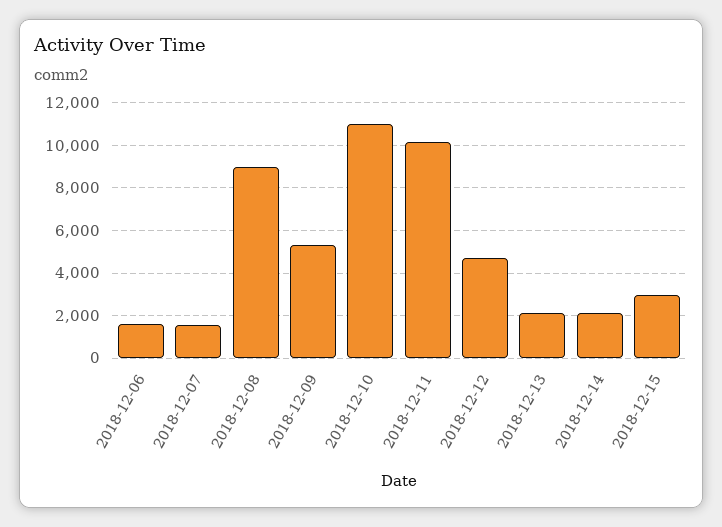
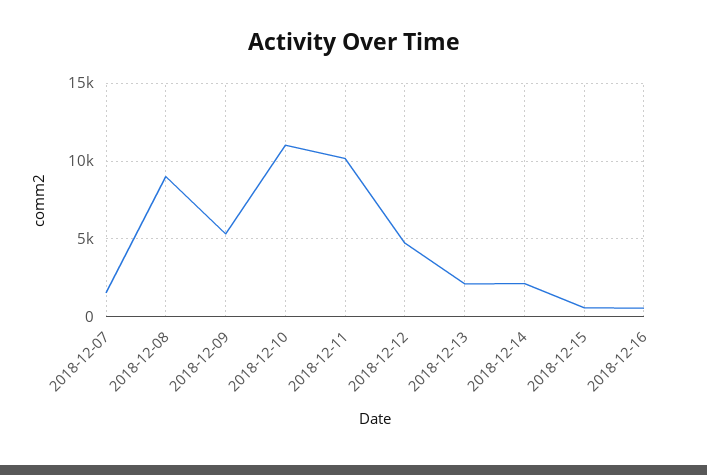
2018-12-06: 1500 -> none
2018-12-15: 3000 -> 500
2018-12-16: none -> 500

